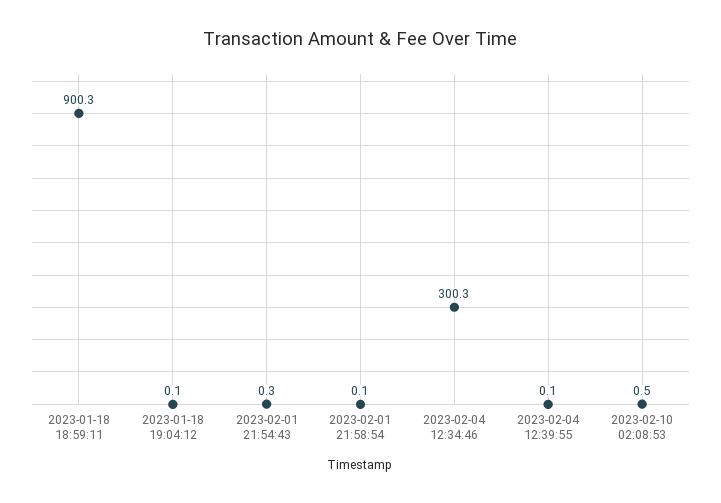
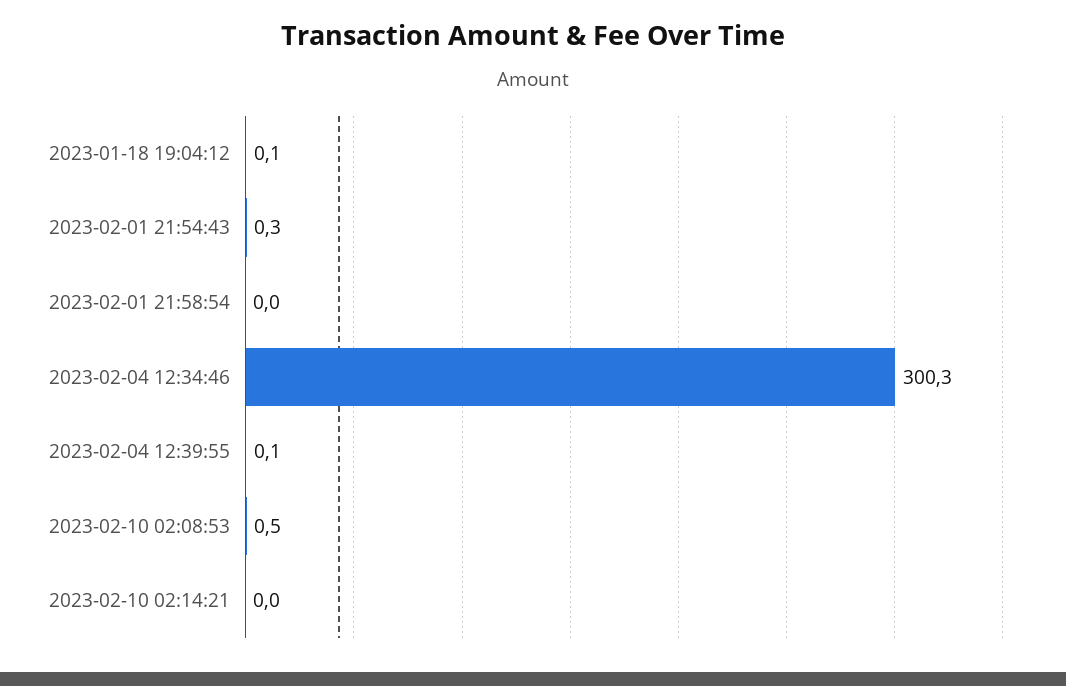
2023-01-18 18:59:11: 900.3 -> none
2023-02-01 21:58:54: 0.1 -> 0
2023-02-10 02:14:21: none -> 0

